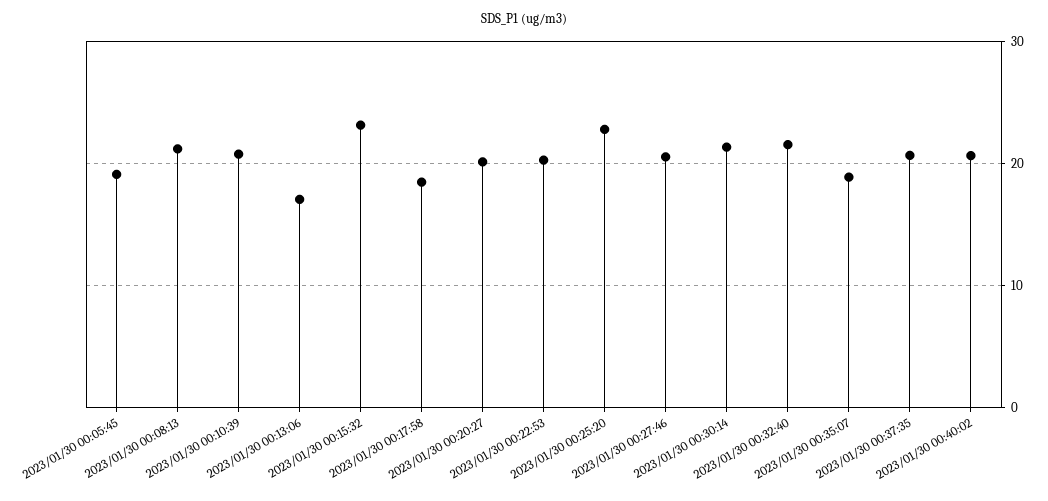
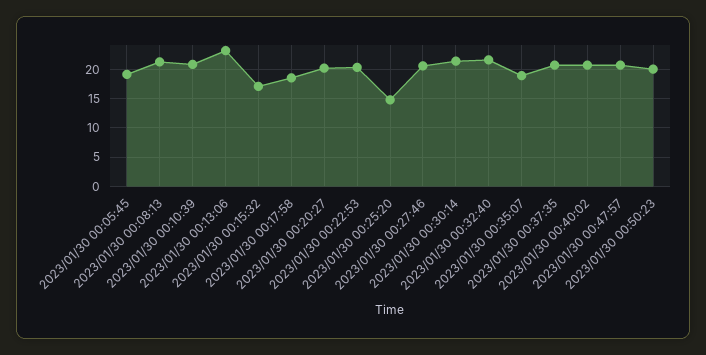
2023/01/30 00:13:06: 17 -> 22.5
2023/01/30 00:15:32: 23 -> 17.5
2023/01/30 00:25:20: 23 -> 15
2023/01/30 00:47:57: none -> 20
2023/01/30 00:50:23: none -> 20

